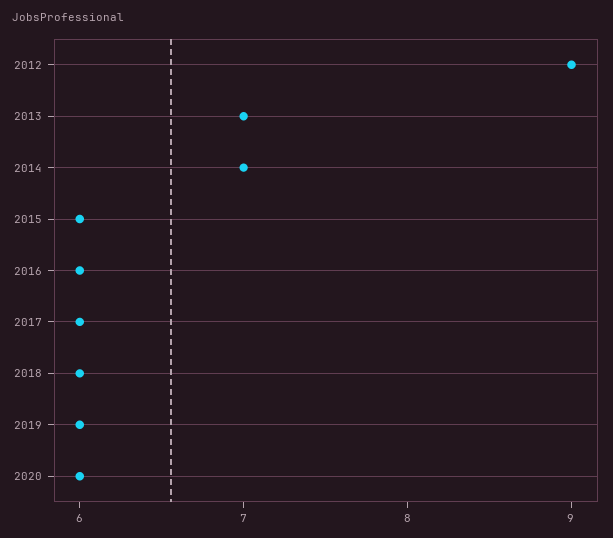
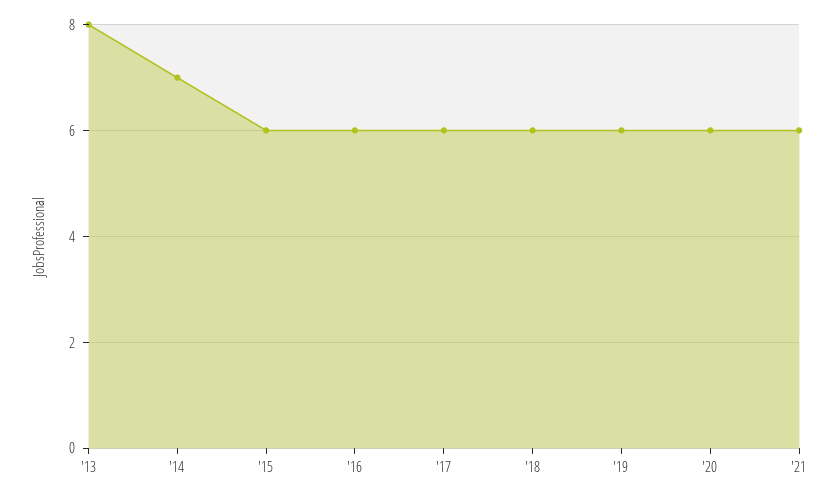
2012: 9 -> none
2013: 7 -> 8
'21: none -> 6

